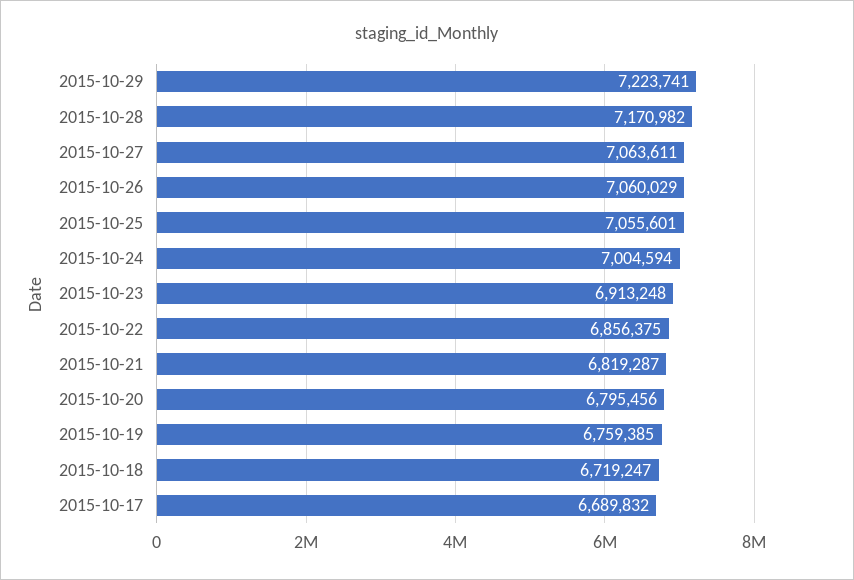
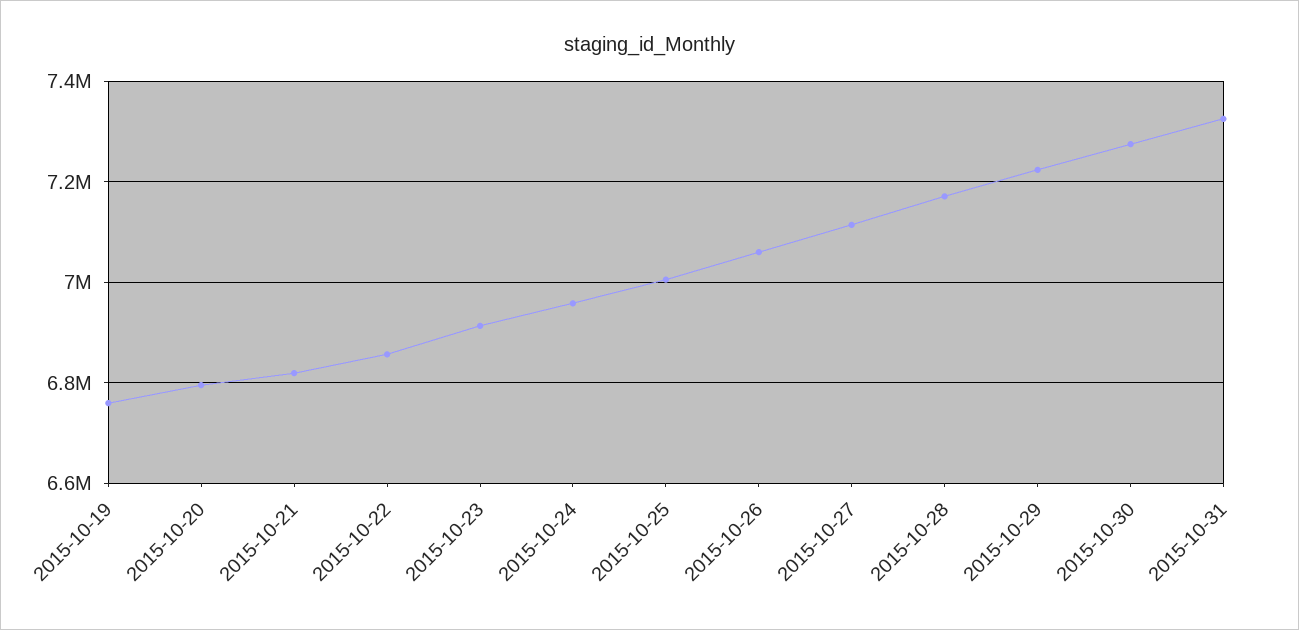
2015-10-27: 7063611 -> 7120000
2015-10-25: 7055601 -> 7000000
2015-10-24: 7004594 -> 6960000
2015-10-18: 6719247 -> none
2015-10-17: 6689832 -> none
2015-10-30: none -> 7280000
2015-10-31: none -> 7320000

